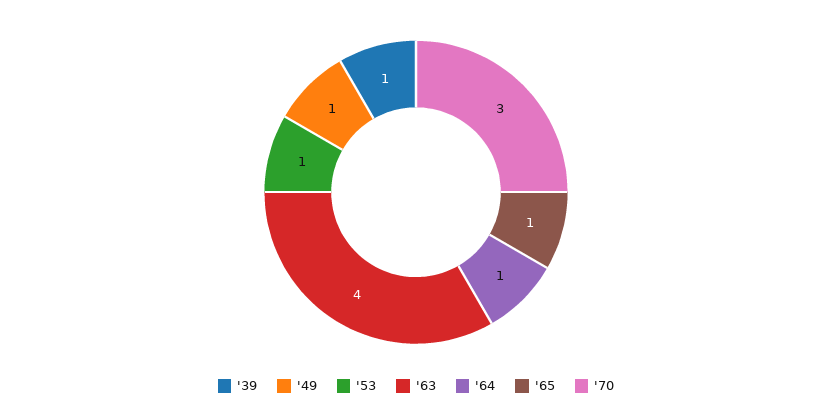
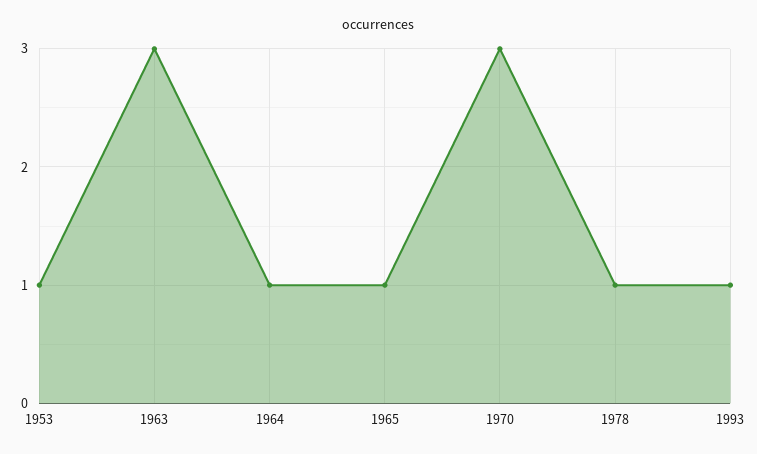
'39: 1 -> none
'49: 1 -> none
'63: 4 -> 3
1978: none -> 1
1993: none -> 1

